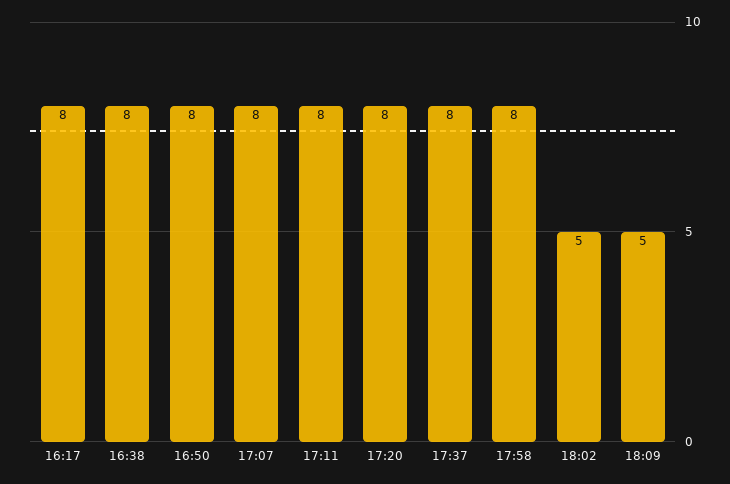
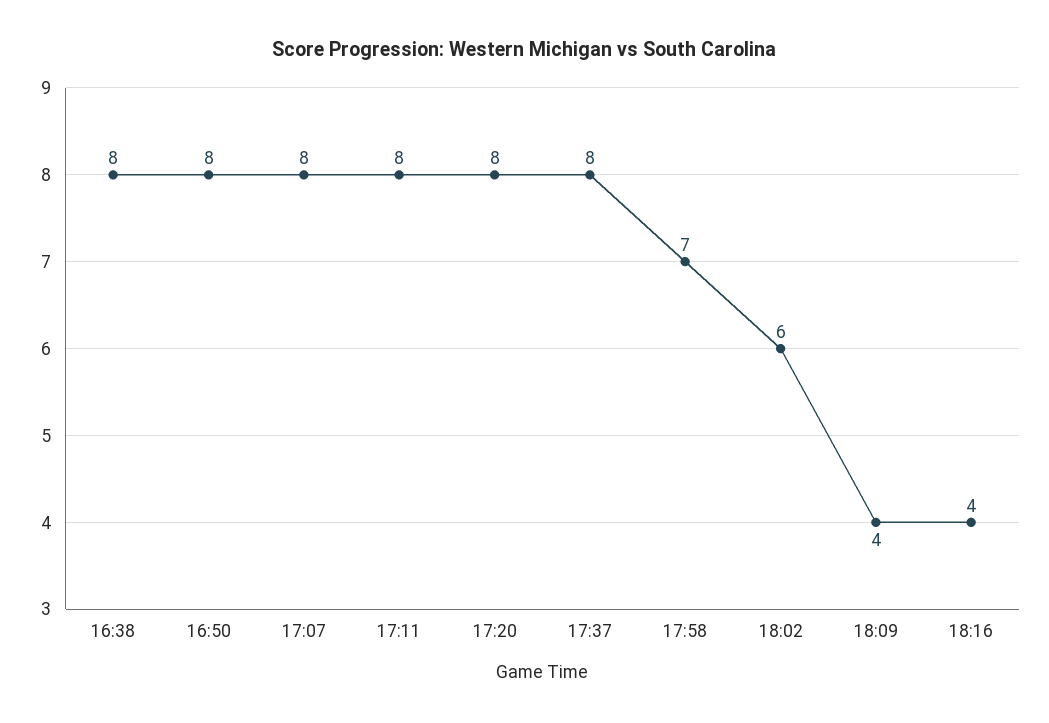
16:17: 8 -> none
17:58: 8 -> 7
18:02: 5 -> 6
18:09: 5 -> 4
18:16: none -> 4

